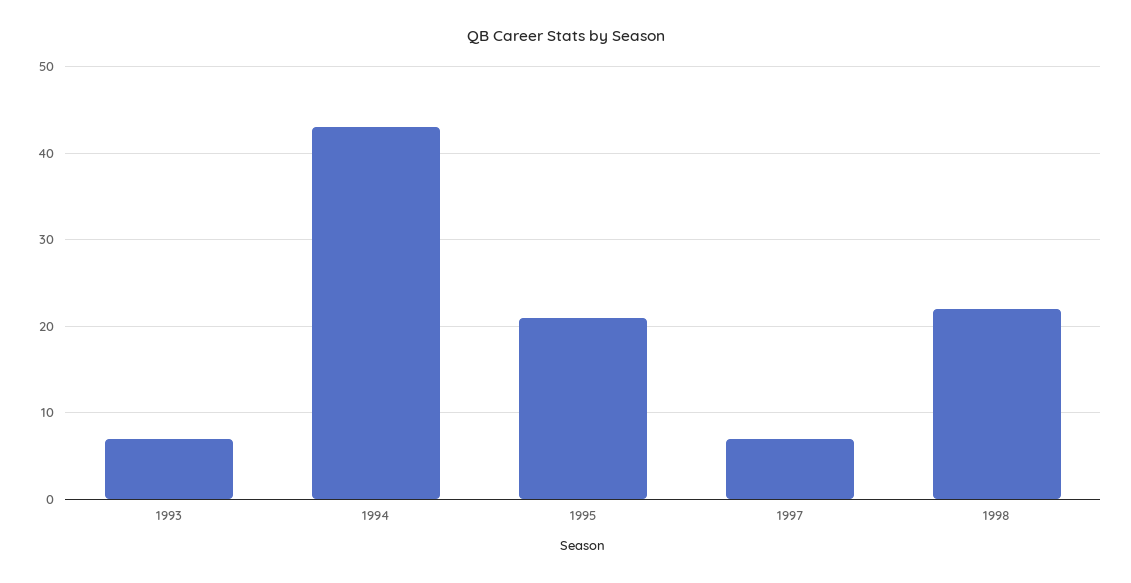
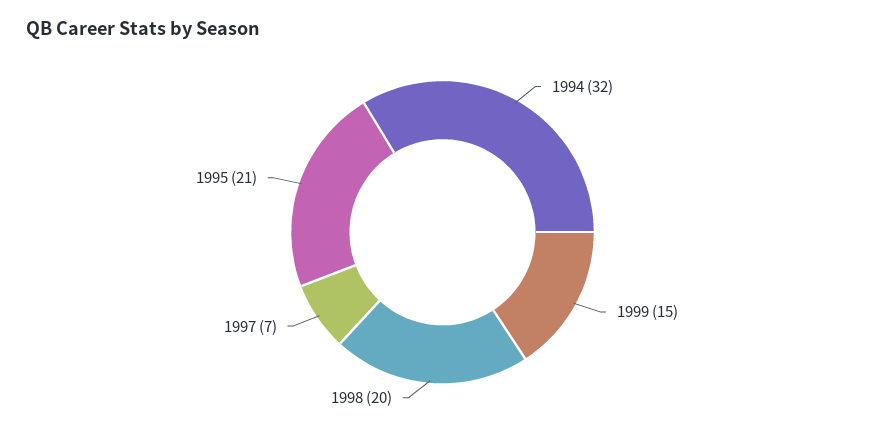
1993: 7 -> none
1994: 43 -> 32
1998: 22 -> 20
1999: none -> 15

